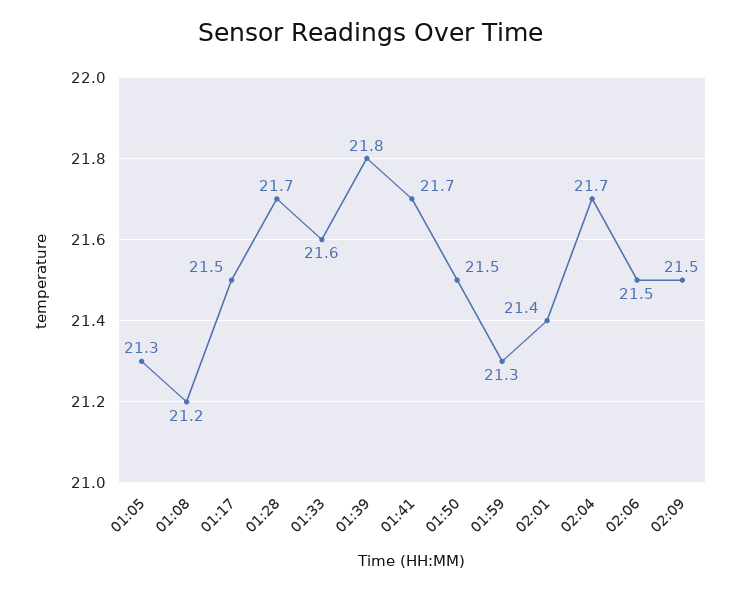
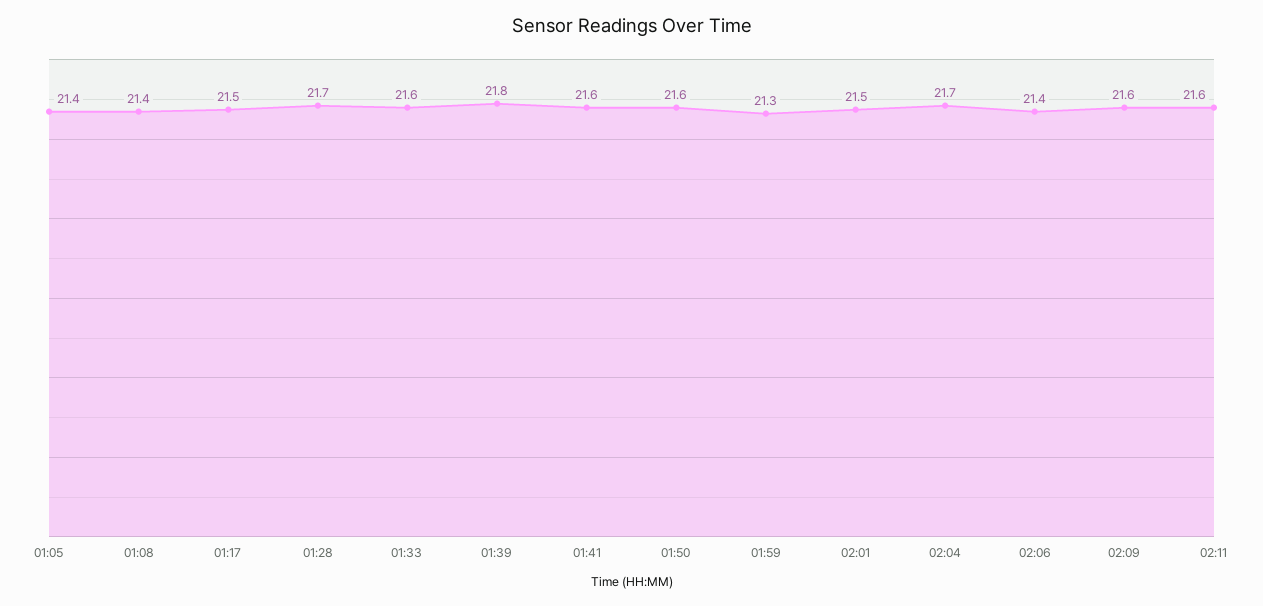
01:05: 21.3 -> 21.4
01:08: 21.2 -> 21.4
01:41: 21.7 -> 21.6
01:50: 21.5 -> 21.6
02:01: 21.4 -> 21.5
02:06: 21.5 -> 21.4
02:09: 21.5 -> 21.6
02:11: none -> 21.6

